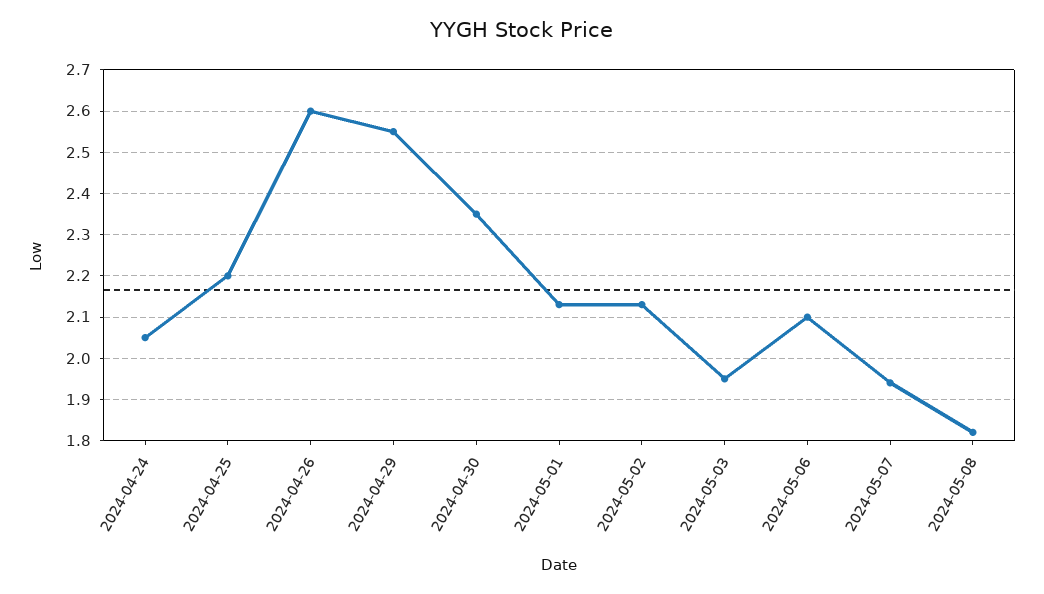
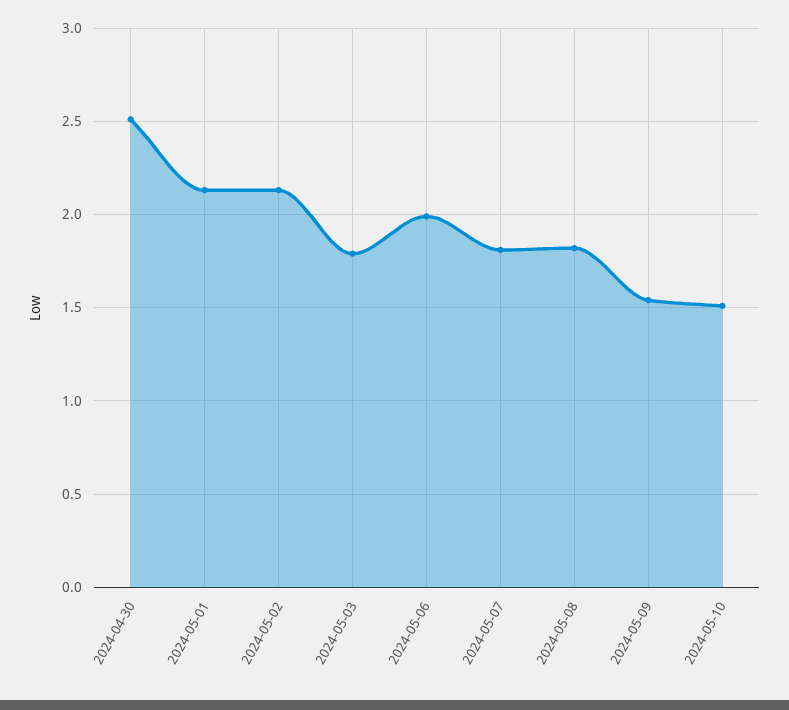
2024-04-24: 2.05 -> none
2024-04-25: 2.2 -> none
2024-04-26: 2.6 -> none
2024-04-29: 2.55 -> none
2024-04-30: 2.35 -> 2.5
2024-05-03: 1.95 -> 1.8
2024-05-06: 2.1 -> 2
2024-05-07: 1.95 -> 1.8
2024-05-09: none -> 1.55
2024-05-10: none -> 1.5

